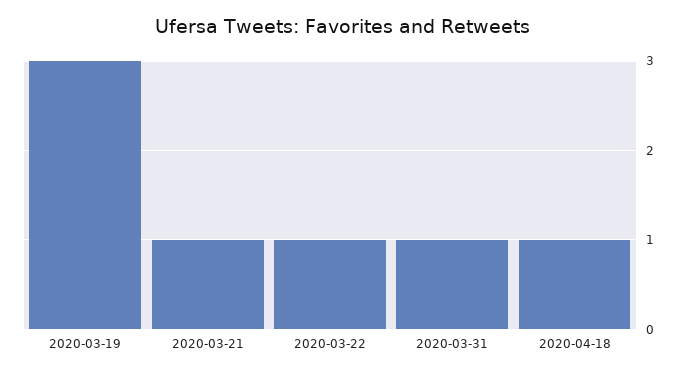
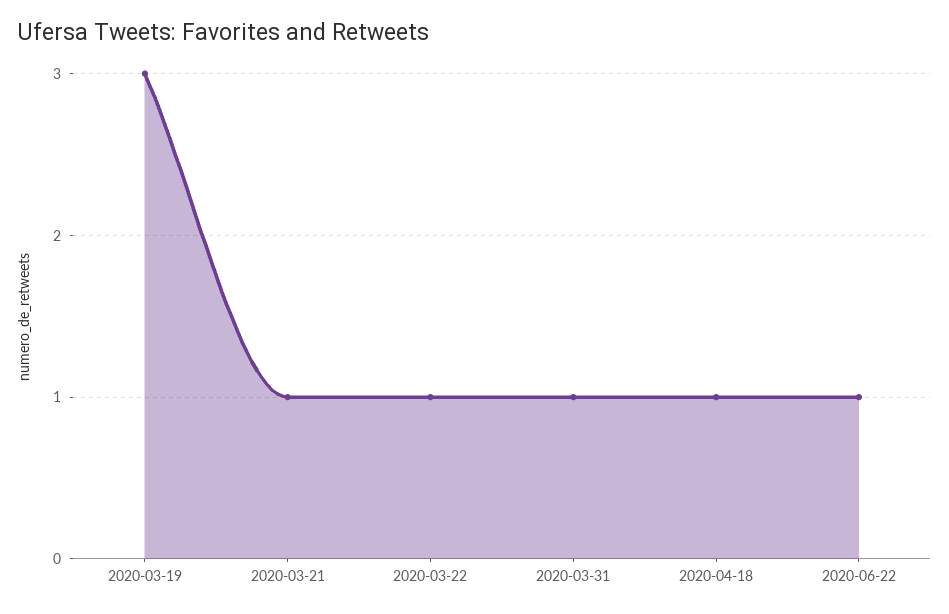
2020-06-22: none -> 1

